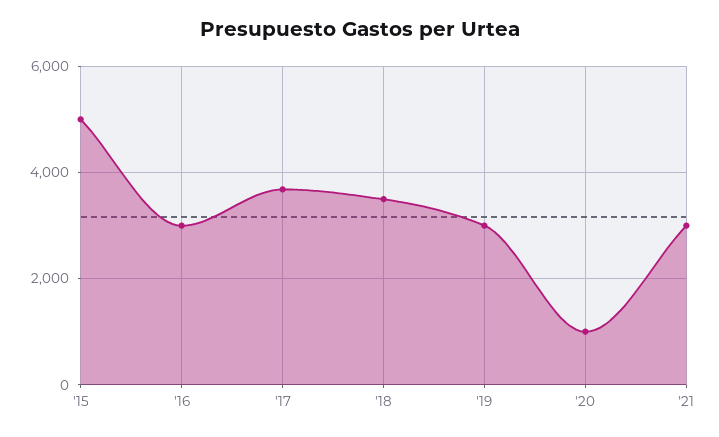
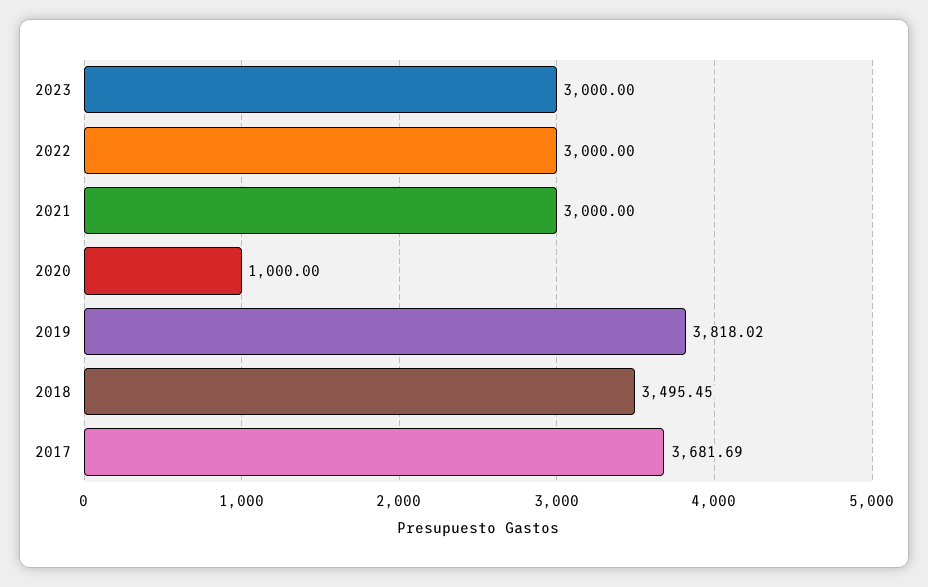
'15: 5000 -> none
'16: 3000 -> none
'19: 3000 -> 3818.02
2023: none -> 3000
2022: none -> 3000

